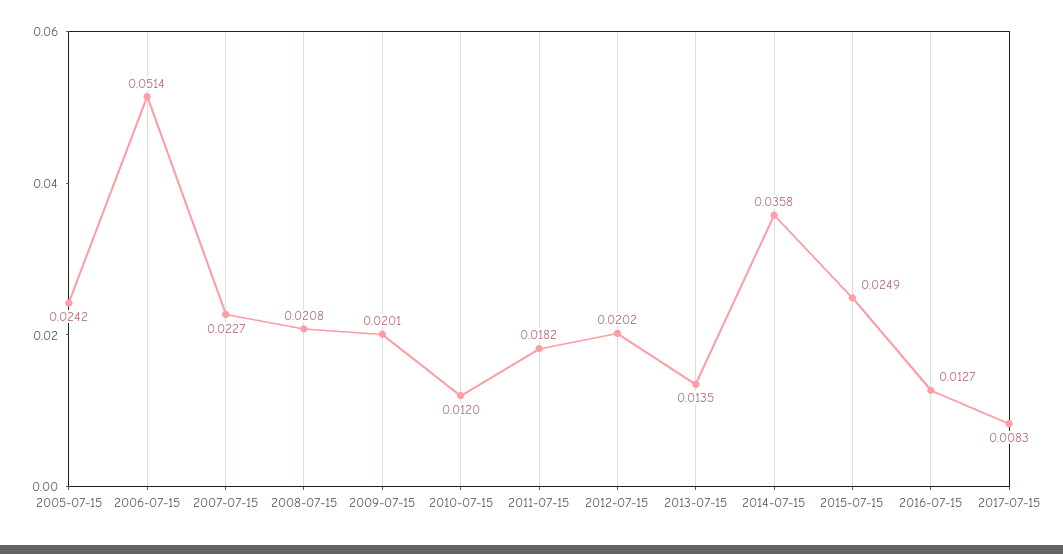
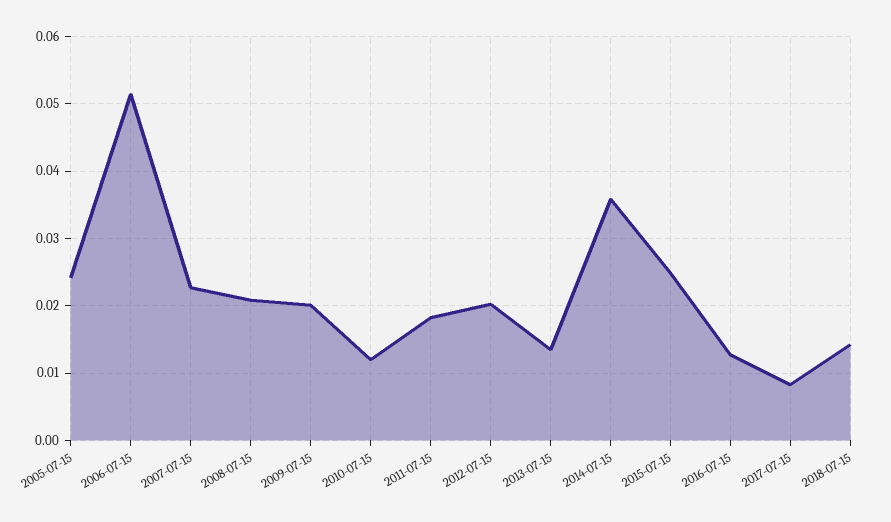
2018-07-15: none -> 0.014

